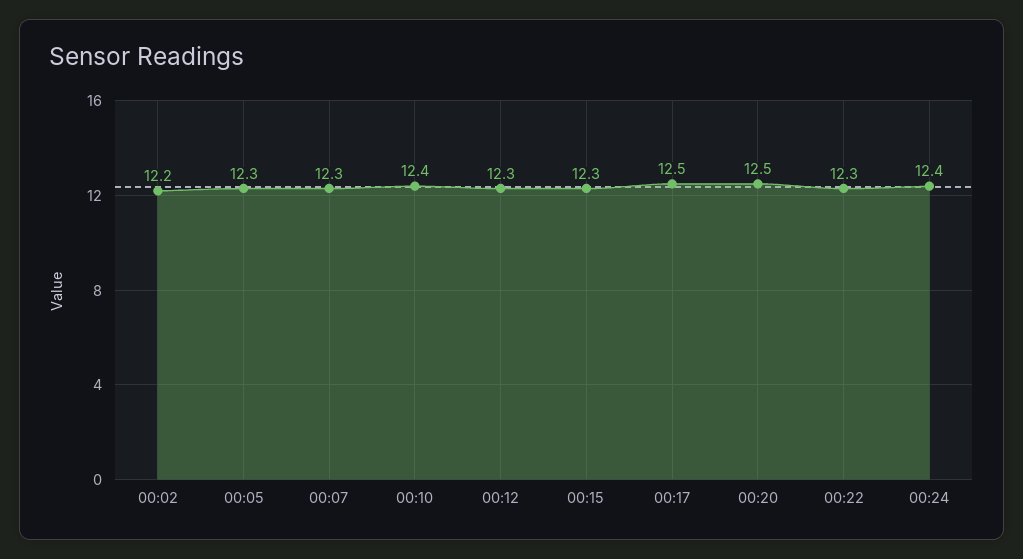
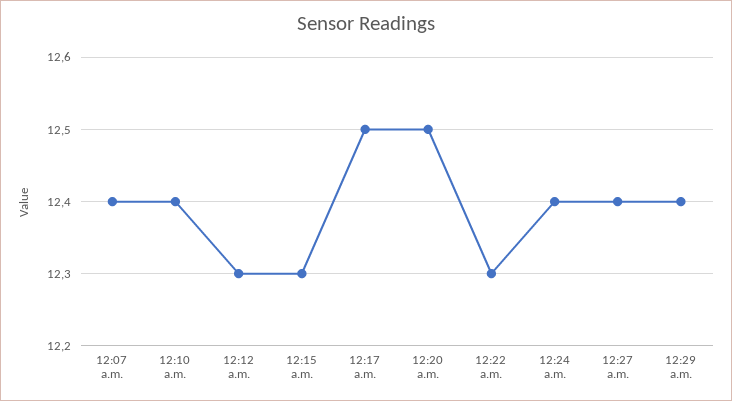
00:02: 12.2 -> none
00:05: 12.3 -> none
00:07: 12.3 -> 12.4
12:27 a.m.: none -> 12.4
12:29 a.m.: none -> 12.4

